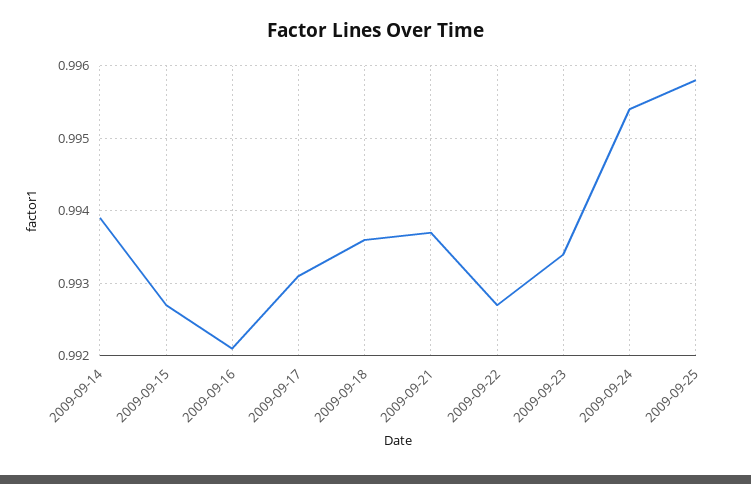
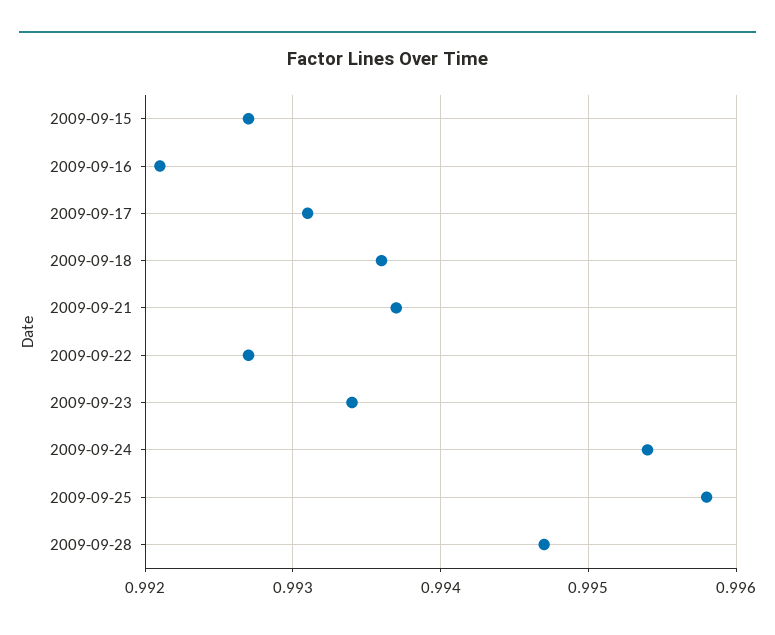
2009-09-14: 0.9939 -> none
2009-09-28: none -> 0.9947

